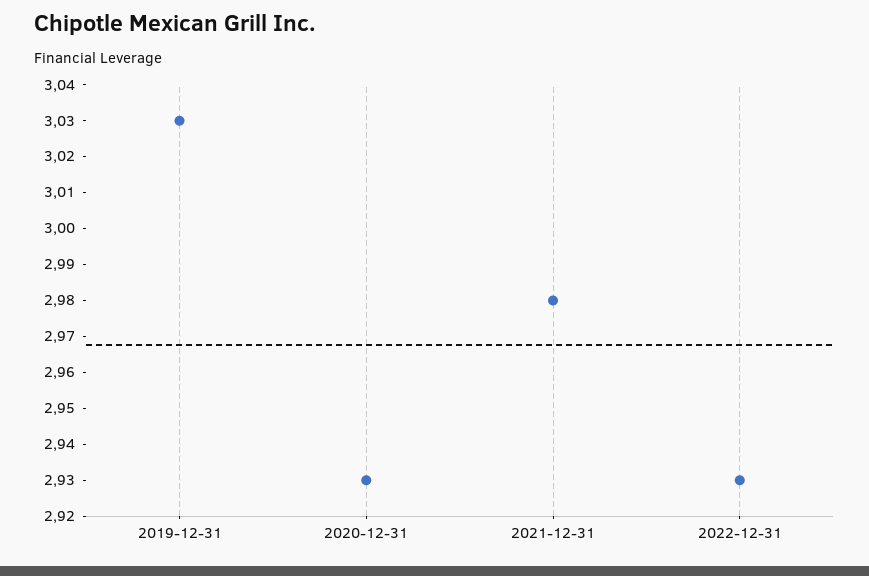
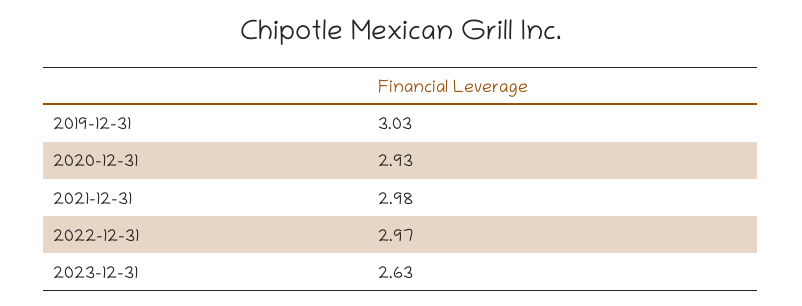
2022-12-31: 2.93 -> 2.97
2023-12-31: none -> 2.63

